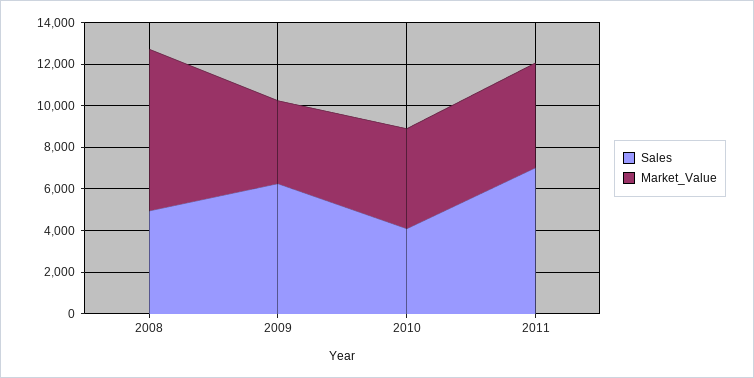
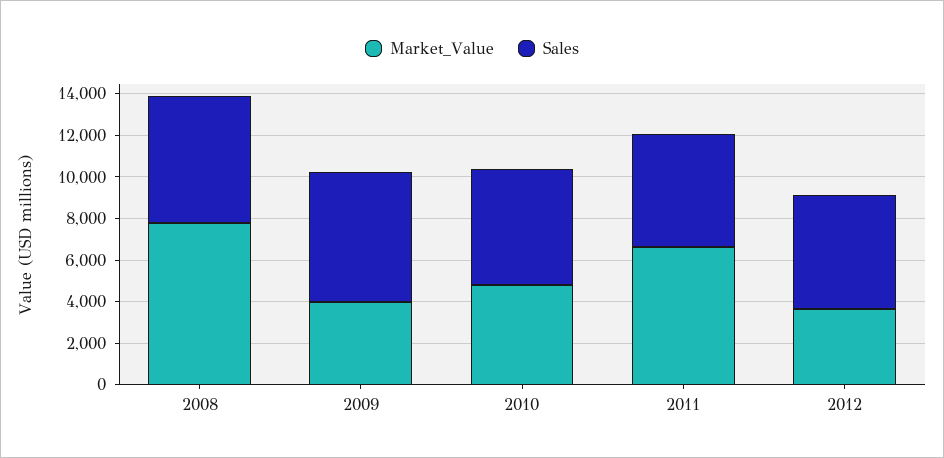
Sales, 2008: 5000 -> 6000
Sales, 2010: 4000 -> 5500
Sales, 2011: 7000 -> 5500
Market_Value, 2011: 5000 -> 6500
Market_Value, 2012: none -> 3500
Sales, 2012: none -> 5500

